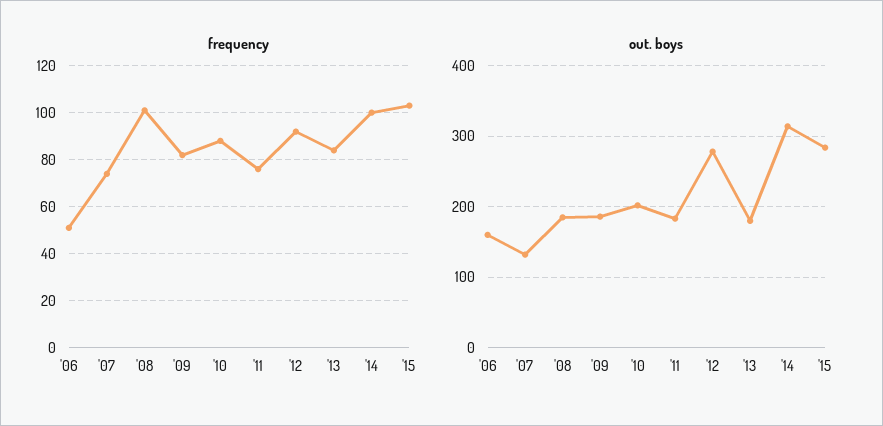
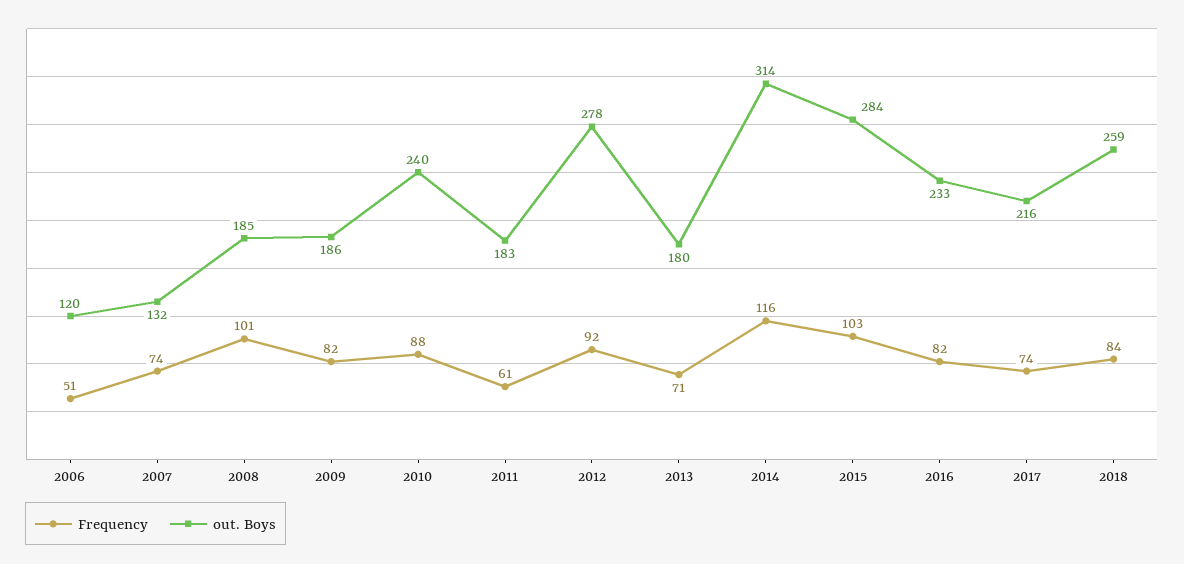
frequency, '11: 75 -> 61
frequency, '13: 85 -> 71
frequency, '14: 100 -> 116
out. boys, '06: 160 -> 120
out. boys, '10: 200 -> 240
frequency, 2016: none -> 82
out. boys, 2016: none -> 233
frequency, 2017: none -> 74
out. boys, 2017: none -> 216
frequency, 2018: none -> 84
out. boys, 2018: none -> 259

